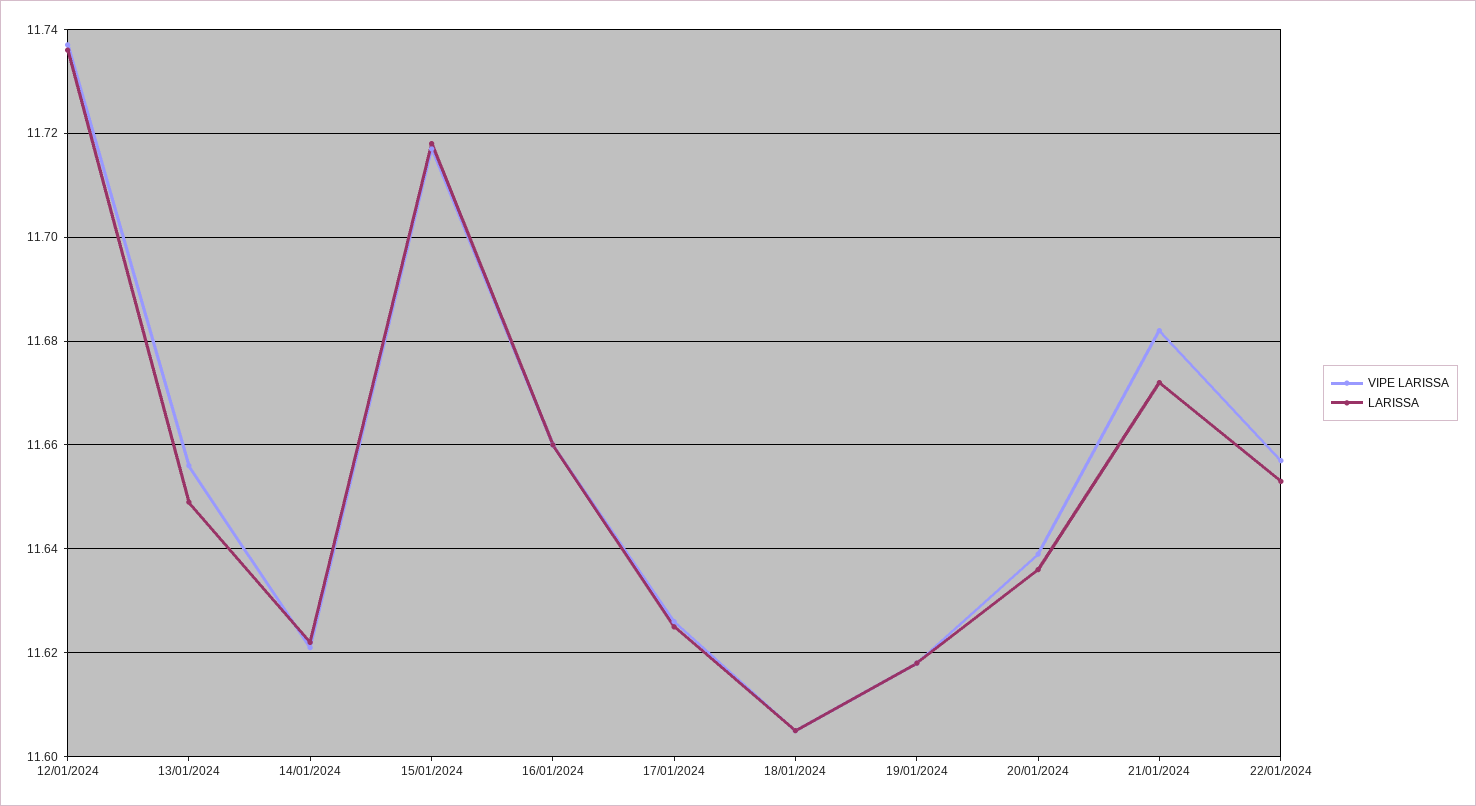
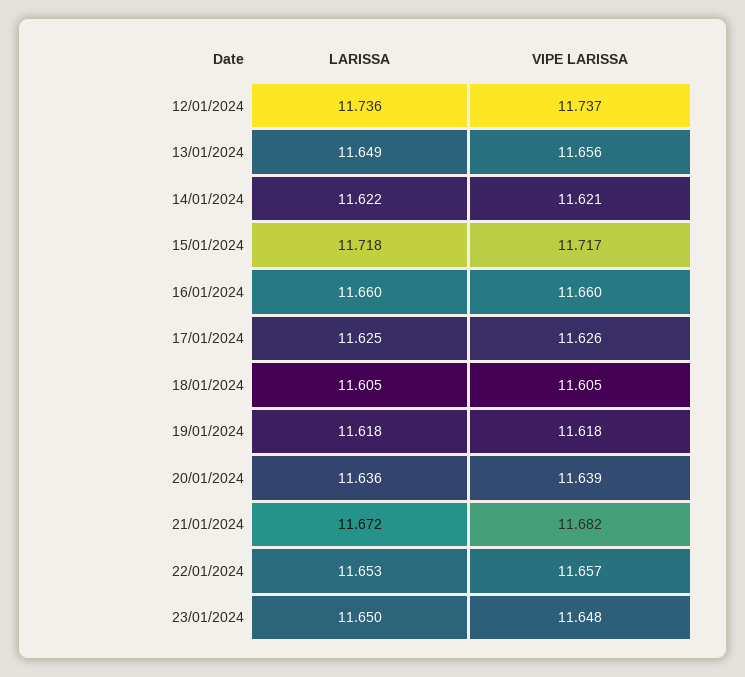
LARISSA, 23/01/2024: none -> 11.65
VIPE LARISSA, 23/01/2024: none -> 11.648

